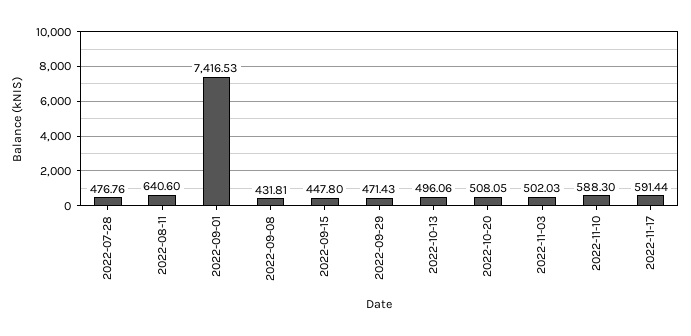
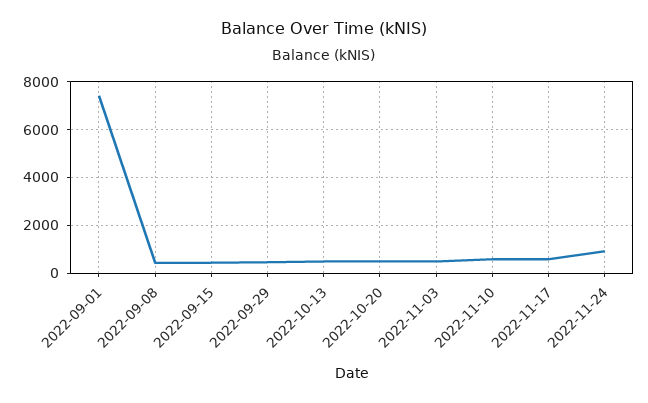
2022-07-28: 476.76 -> none
2022-08-11: 640.6 -> none
2022-11-24: none -> 1000

